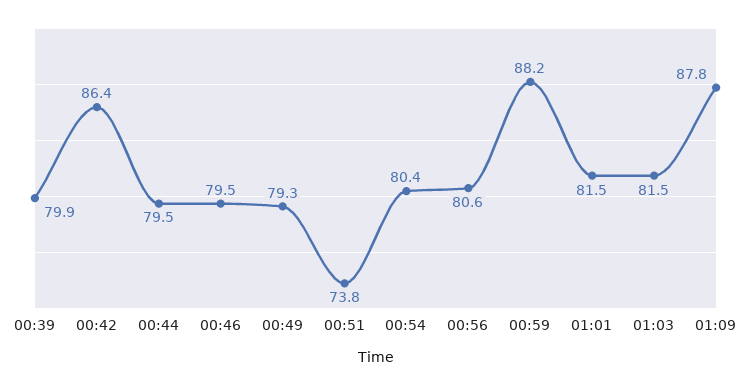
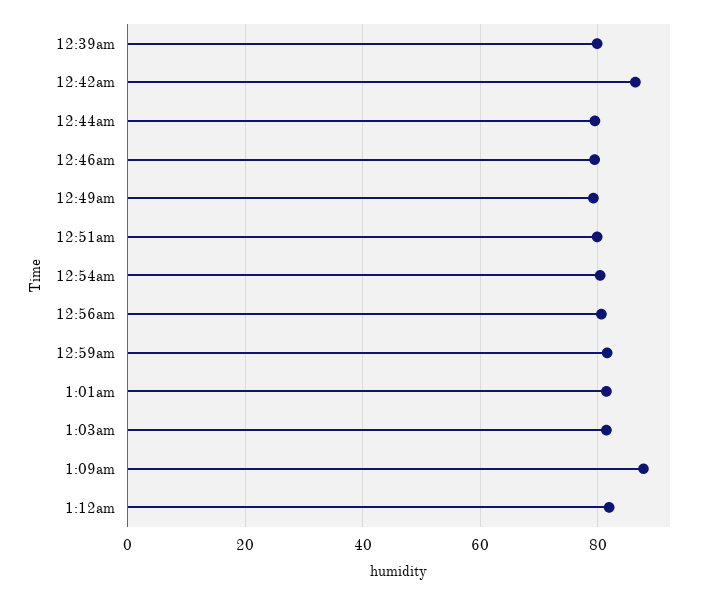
00:51: 73.8 -> 80
00:59: 88.2 -> 82
1:12am: none -> 82

